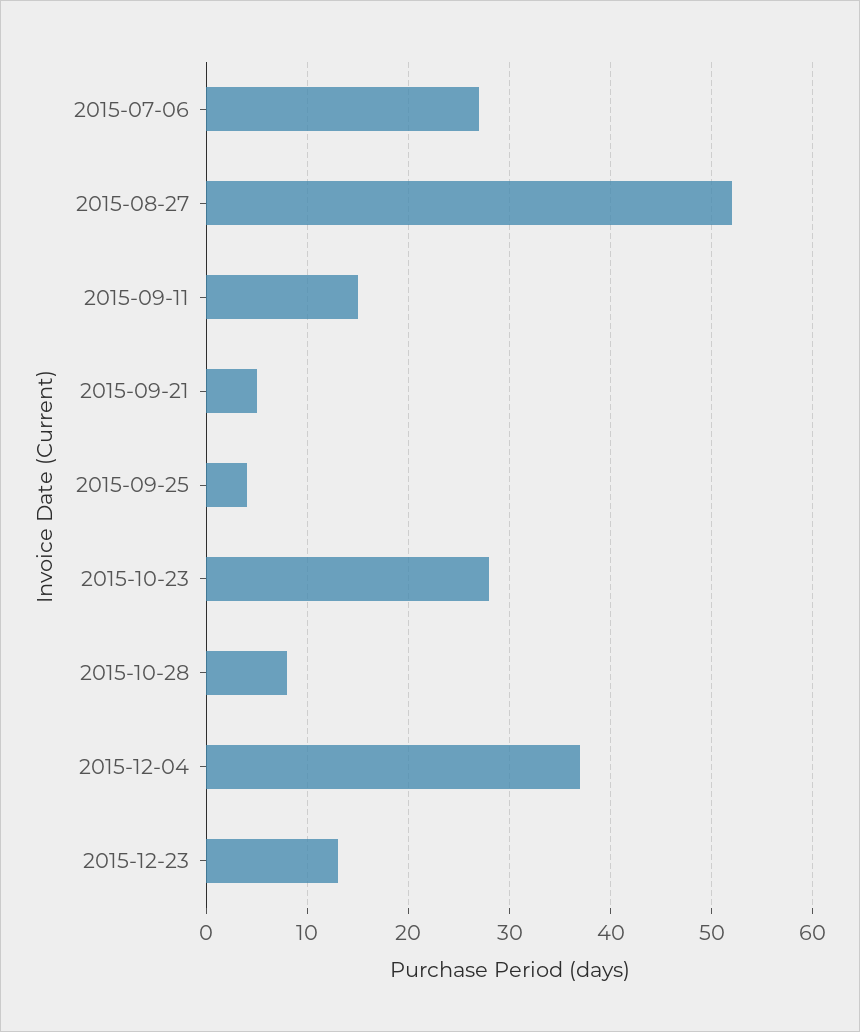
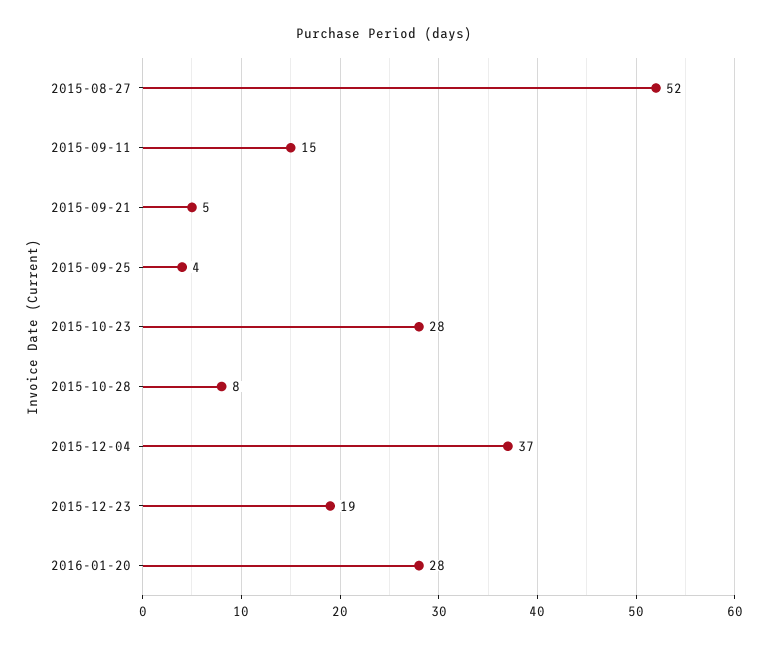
2015-07-06: 27 -> none
2015-12-23: 13 -> 19
2016-01-20: none -> 28

